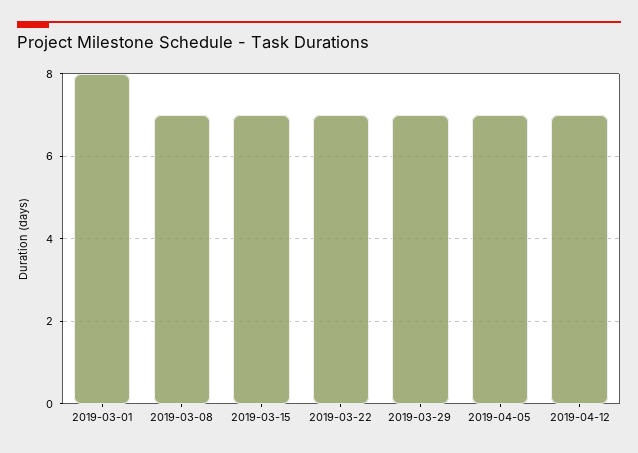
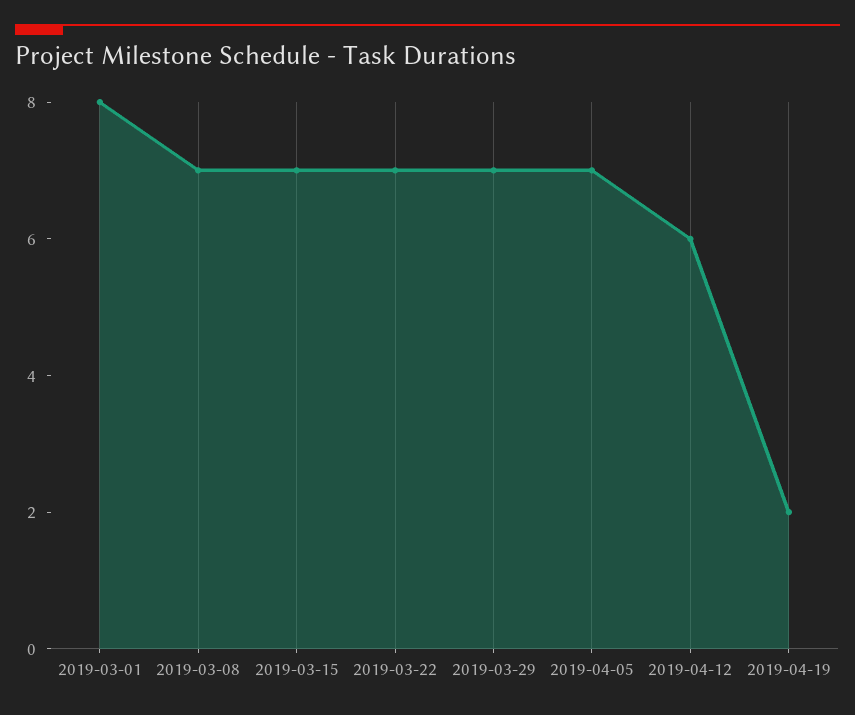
2019-04-12: 7 -> 6
2019-04-19: none -> 2

